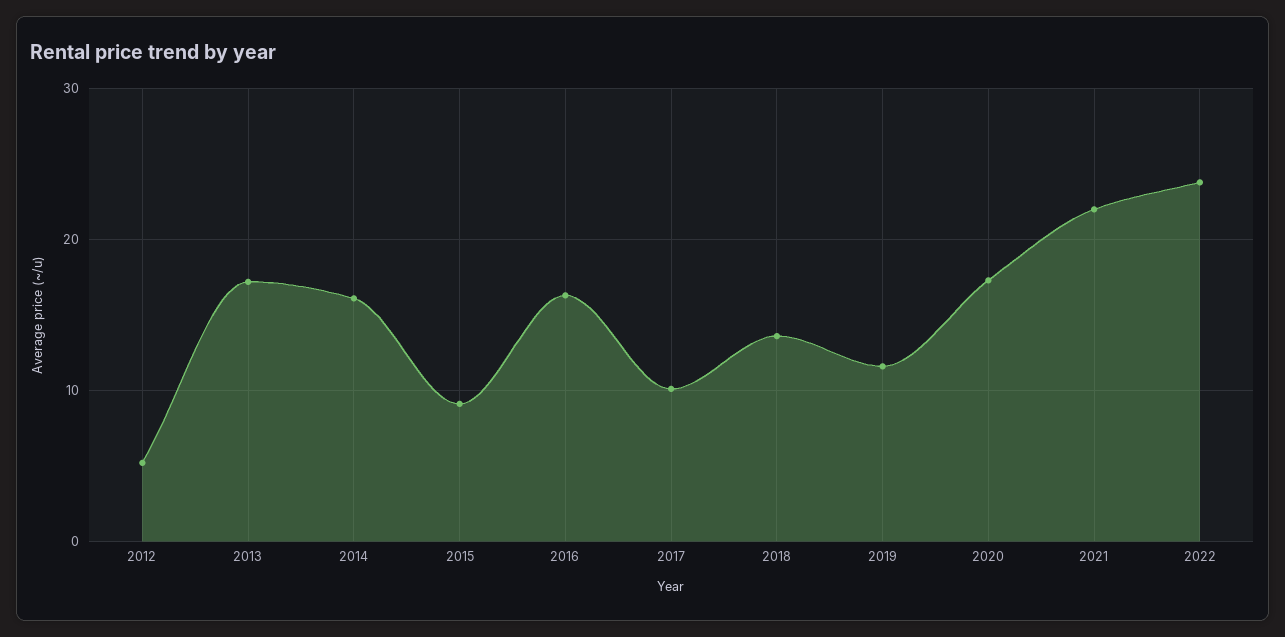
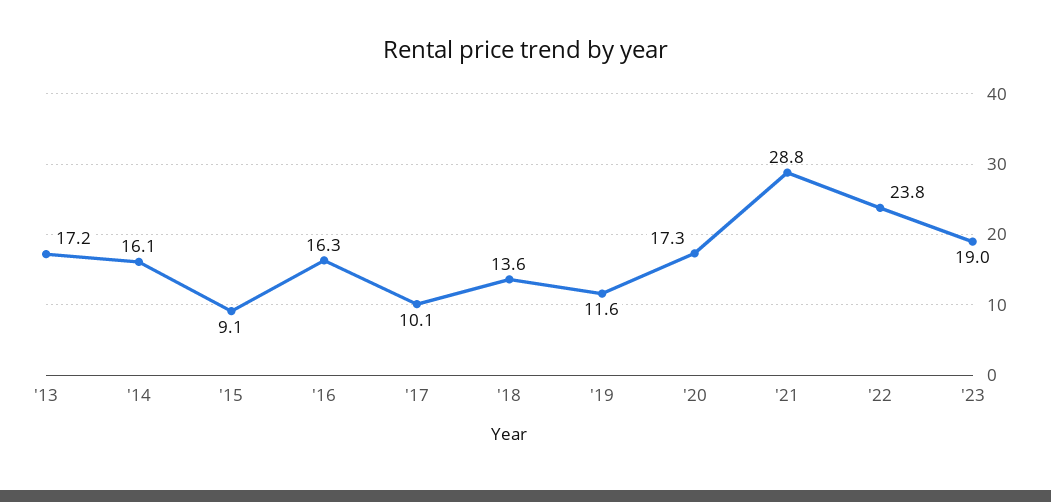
2012: 5 -> none
2021: 22 -> 28.8
'23: none -> 19

